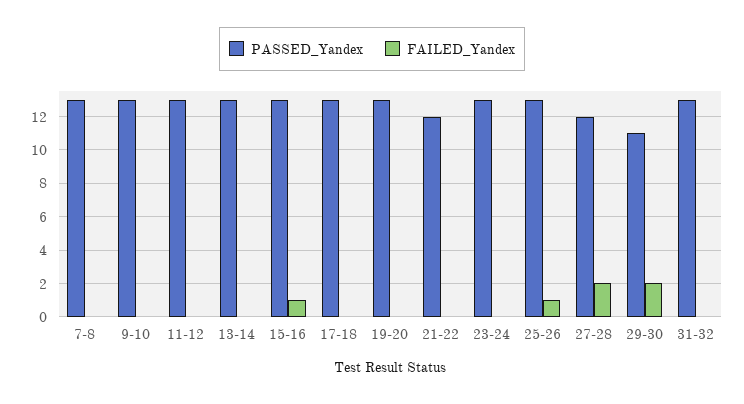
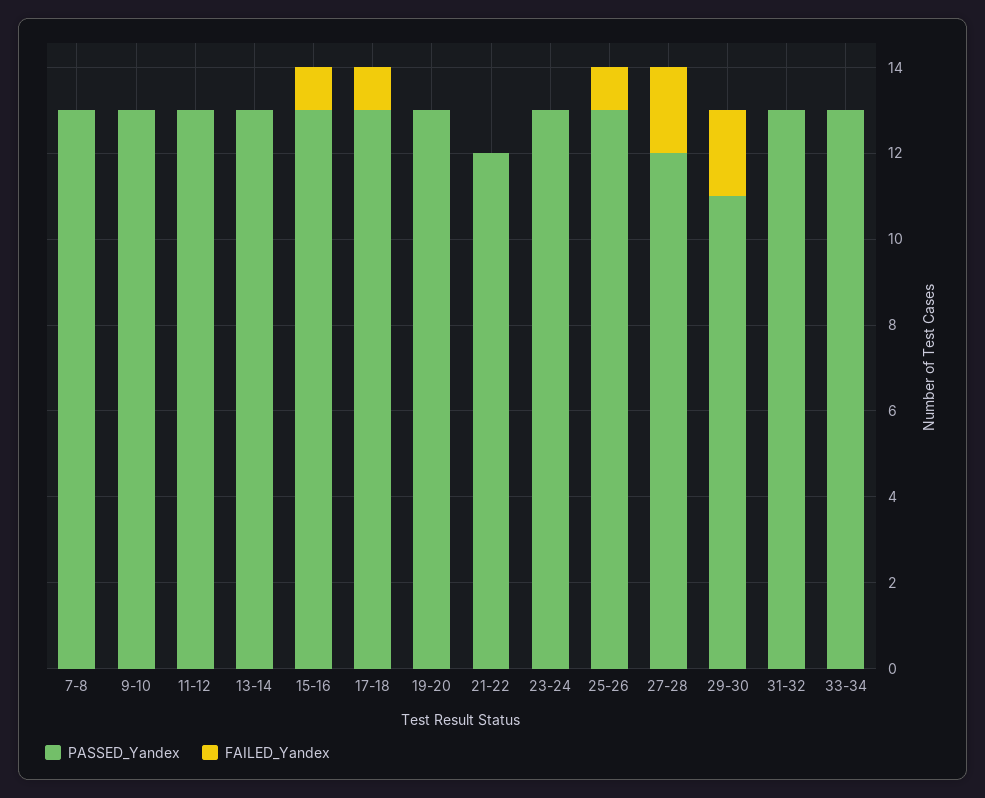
FAILED_Yandex, 17-18: 0 -> 1
PASSED_Yandex, 33-34: none -> 13
FAILED_Yandex, 33-34: none -> 0

